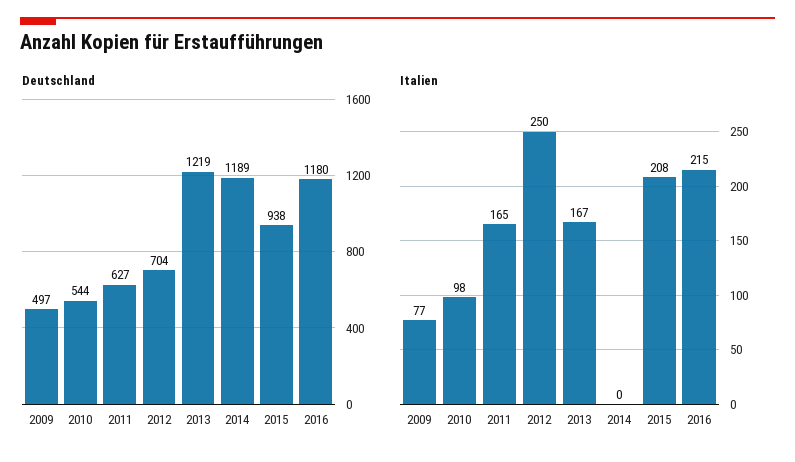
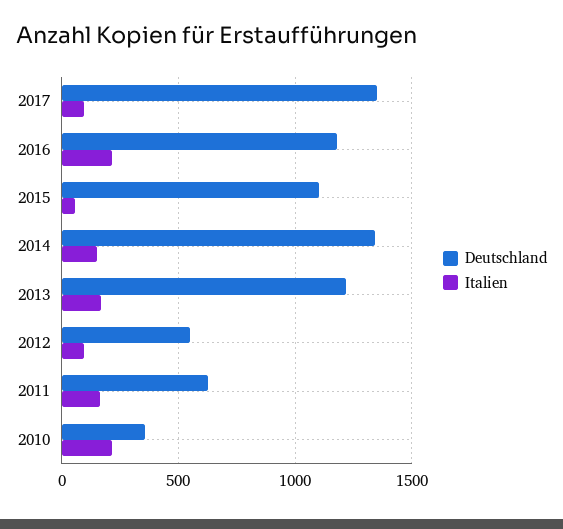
Deutschland, 2009: 497 -> none
Deutschland, 2010: 544 -> 350
Deutschland, 2012: 704 -> 550
Deutschland, 2014: 1189 -> 1350
Deutschland, 2015: 938 -> 1100
Italien, 2009: 77 -> none
Italien, 2010: 98 -> 200
Italien, 2012: 250 -> 100
Italien, 2014: 0 -> 150
Italien, 2015: 208 -> 50
Deutschland, 2017: none -> 1350
Italien, 2017: none -> 100

